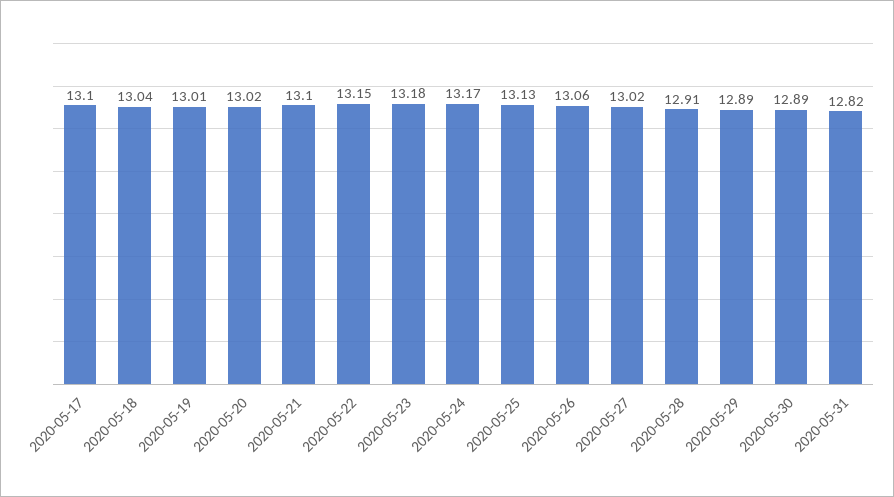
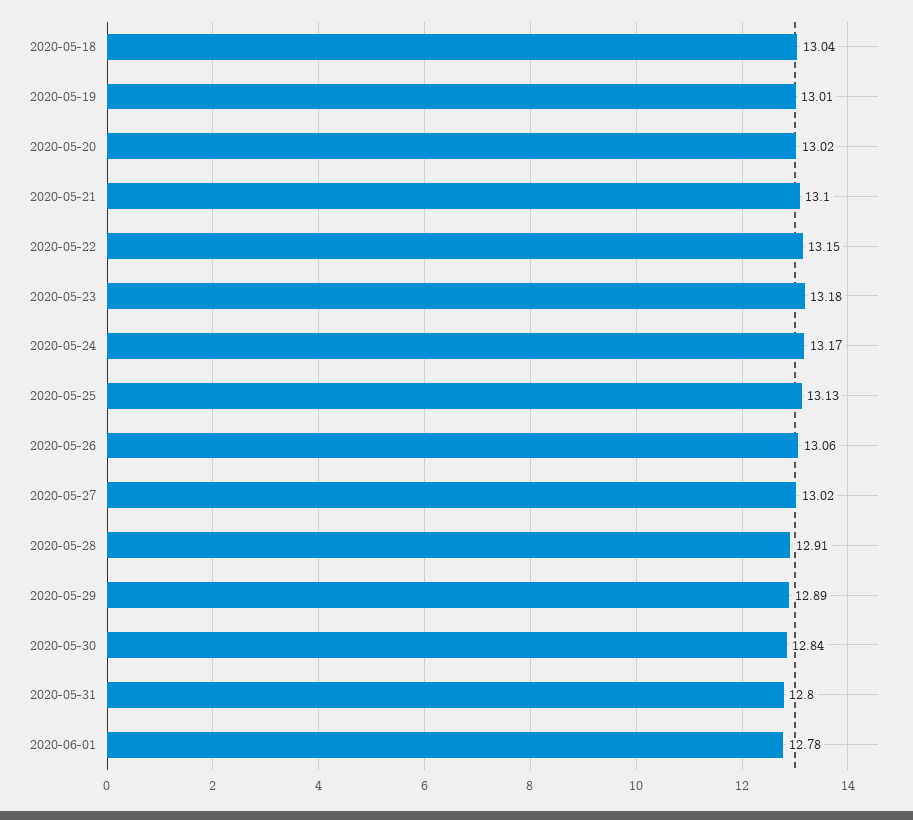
2020-05-17: 13.1 -> none
2020-05-30: 12.89 -> 12.84
2020-05-31: 12.82 -> 12.8
2020-06-01: none -> 12.78

